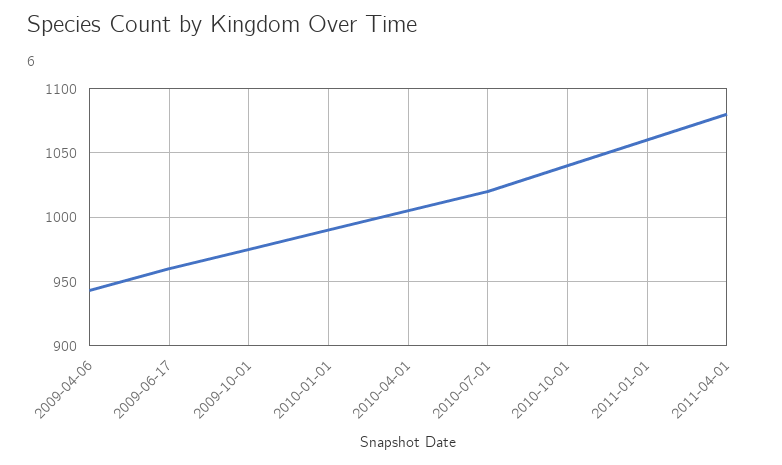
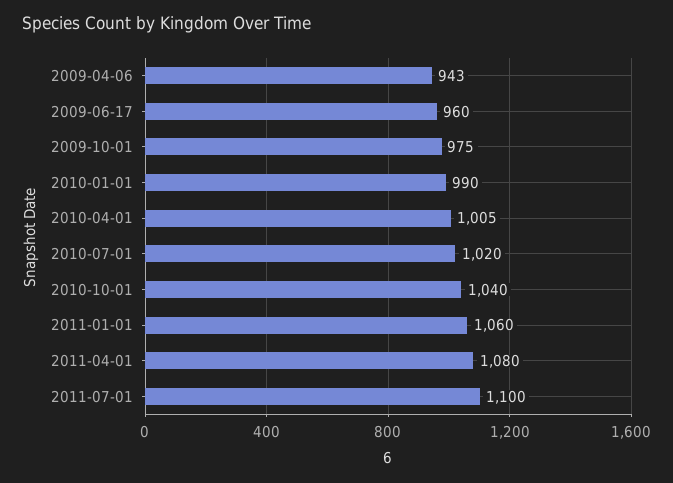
2011-07-01: none -> 1100

